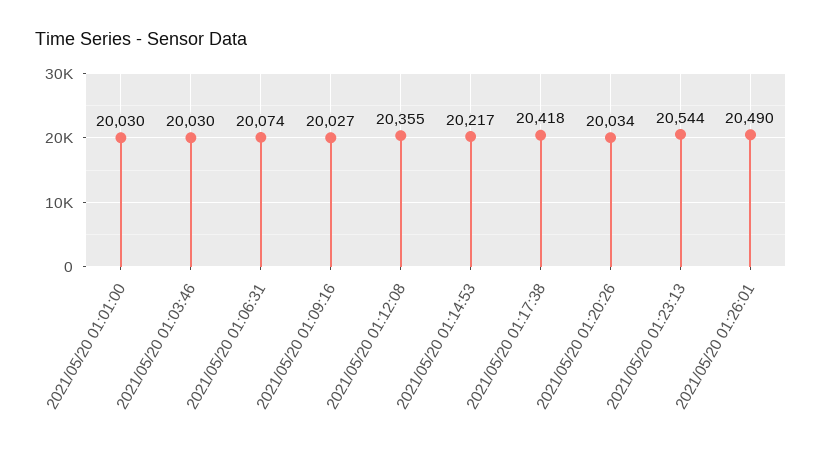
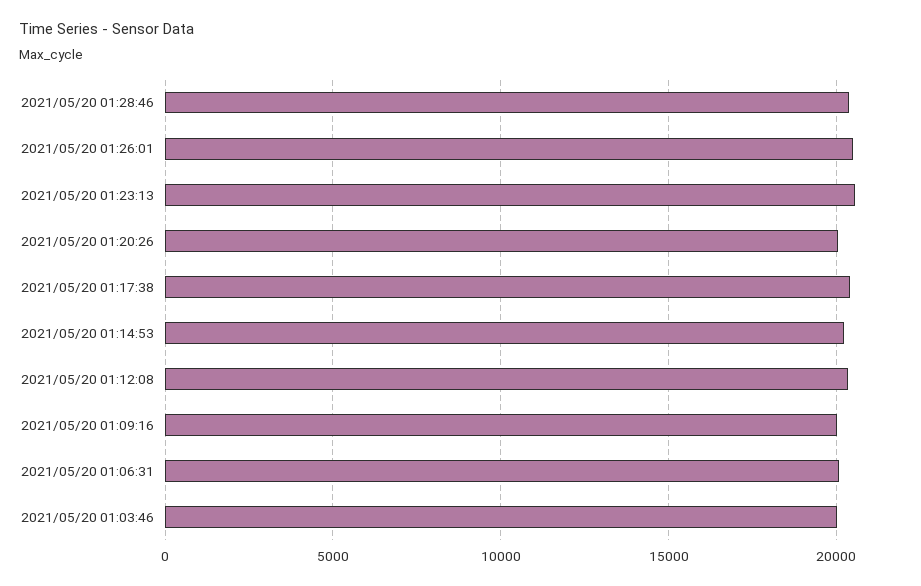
2021/05/20 01:01:00: 20030 -> none
2021/05/20 01:28:46: none -> 20500

